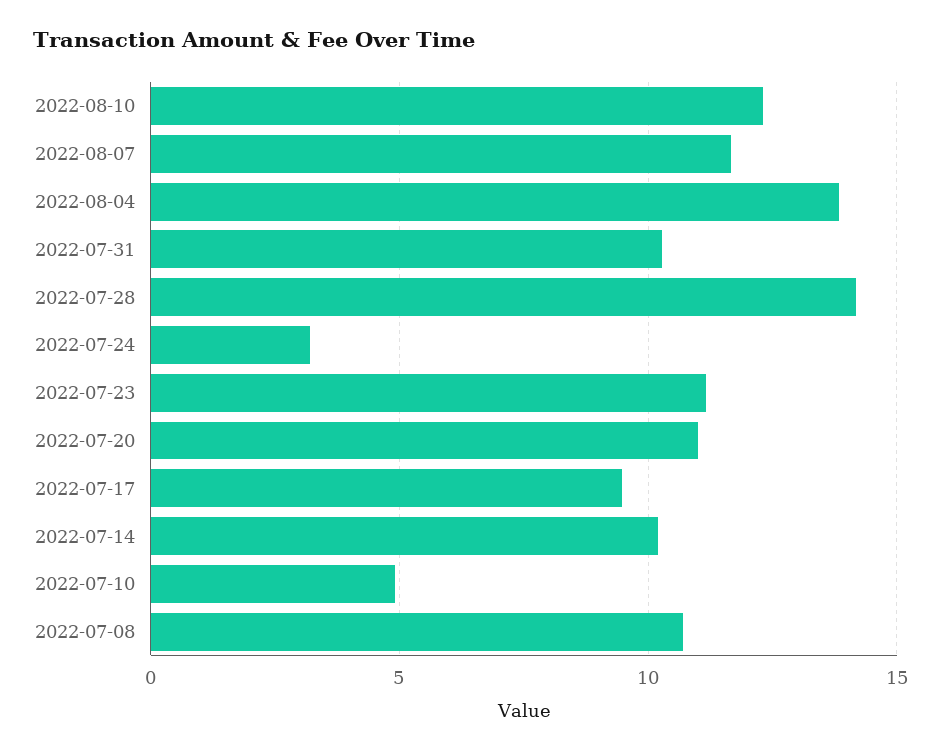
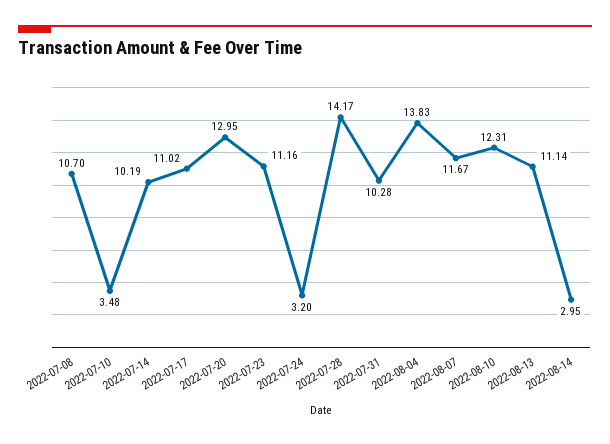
2022-07-20: 11 -> 12.95
2022-07-17: 9.5 -> 11.02
2022-07-10: 5 -> 3.48
2022-08-13: none -> 11.14
2022-08-14: none -> 2.95

